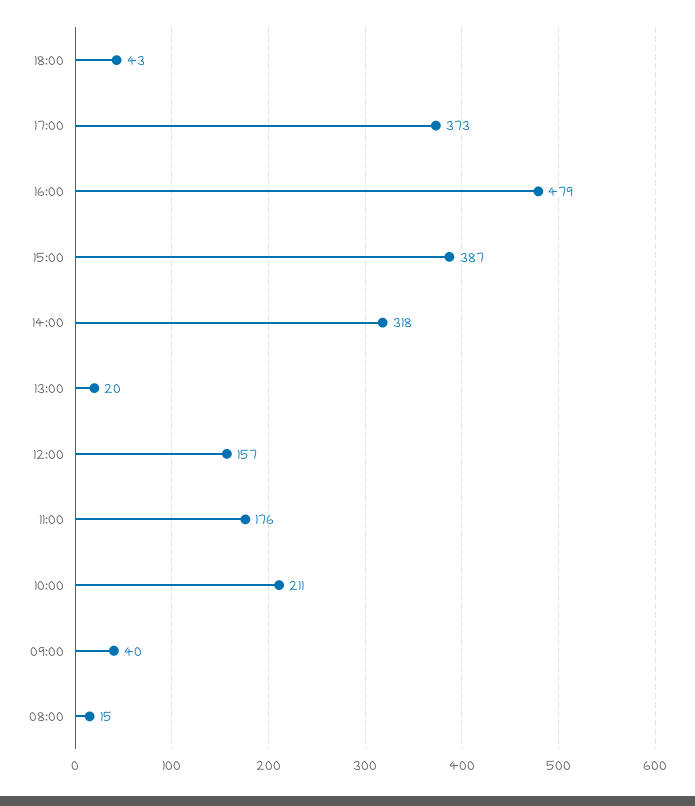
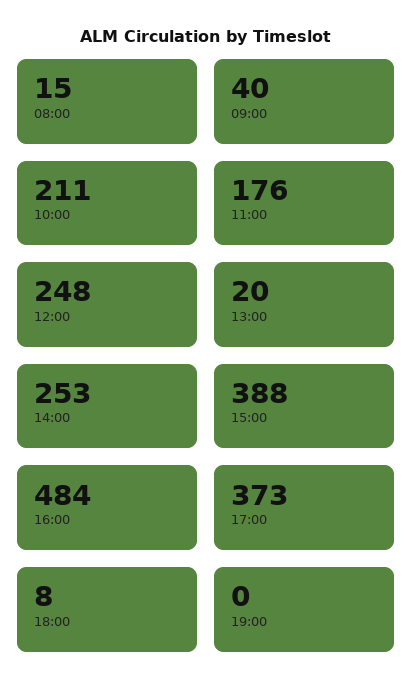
18:00: 43 -> 8
16:00: 479 -> 484
15:00: 387 -> 388
14:00: 318 -> 253
12:00: 157 -> 248
19:00: none -> 0

